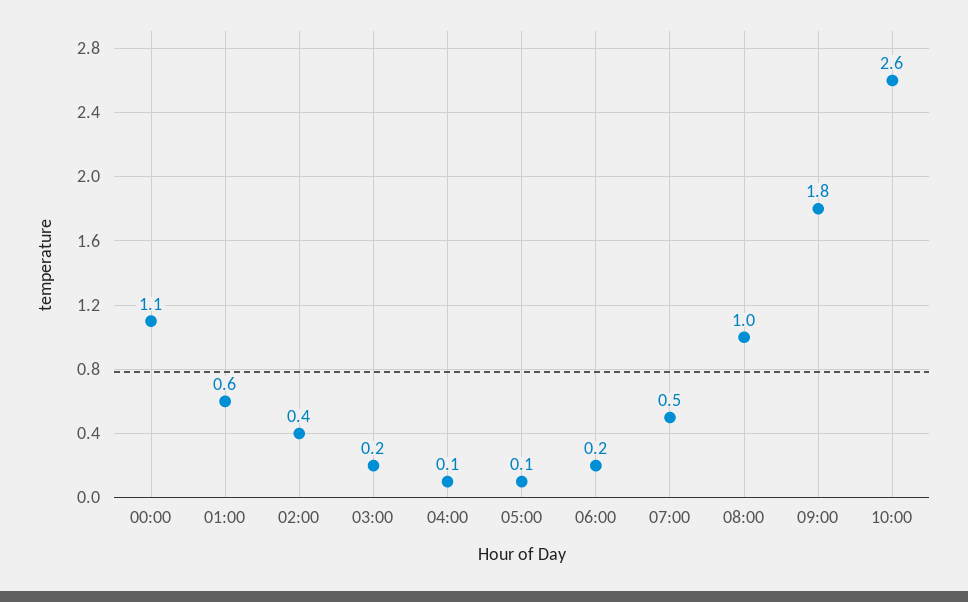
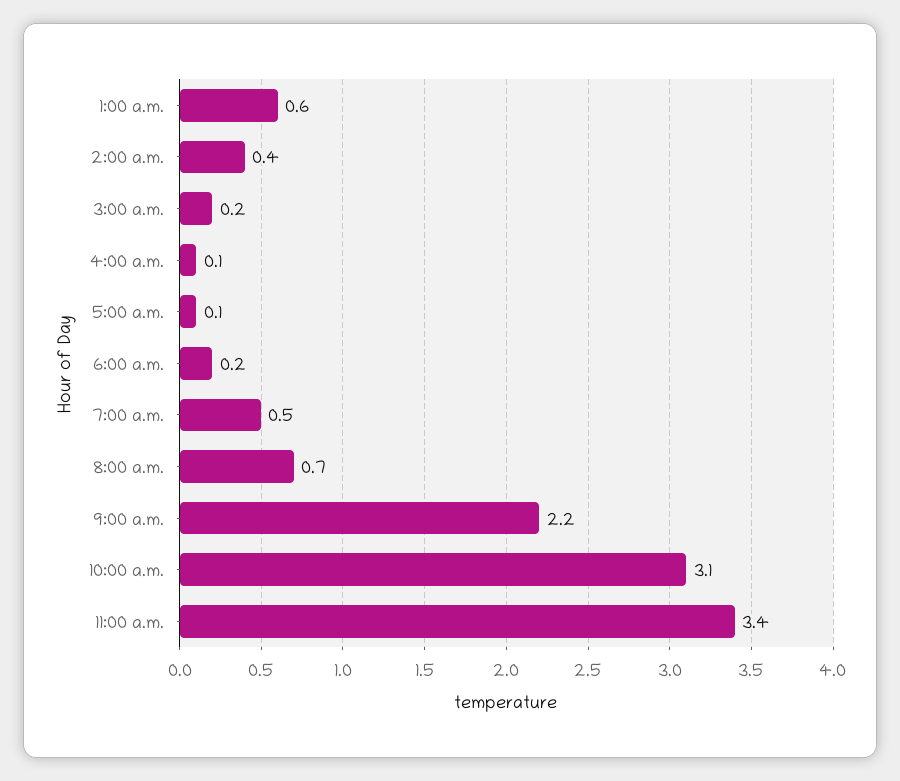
00:00: 1.1 -> none
08:00: 1 -> 0.7
09:00: 1.8 -> 2.2
10:00: 2.6 -> 3.1
11:00 a.m.: none -> 3.4

